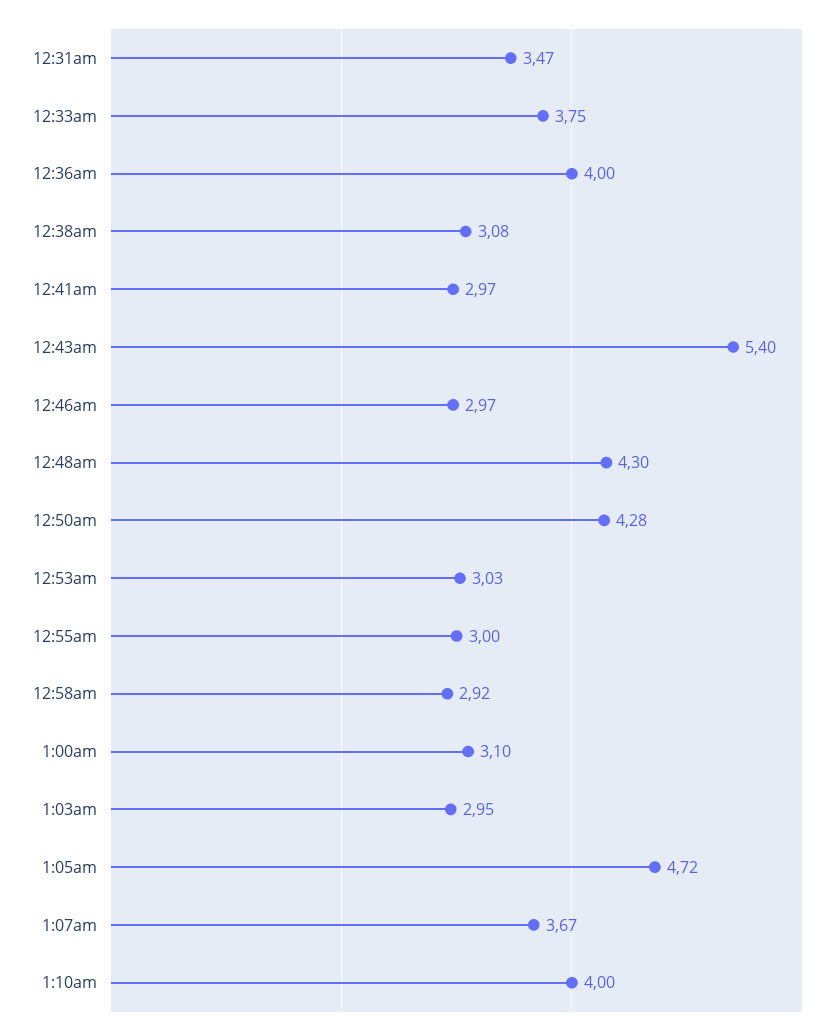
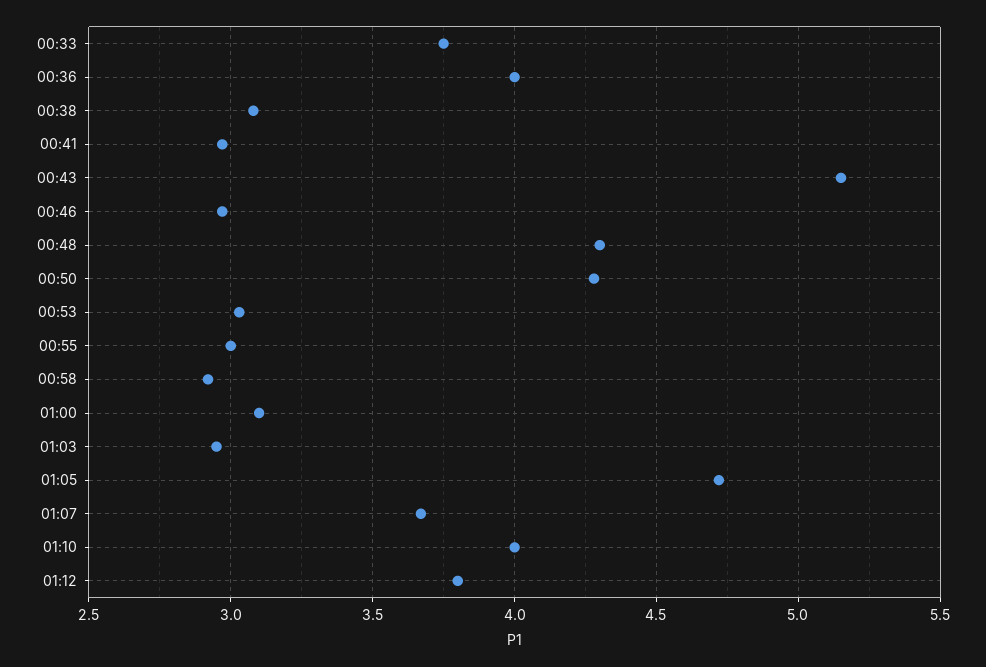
12:31am: 3.47 -> none
12:43am: 5.4 -> 5.15
01:12: none -> 3.8

